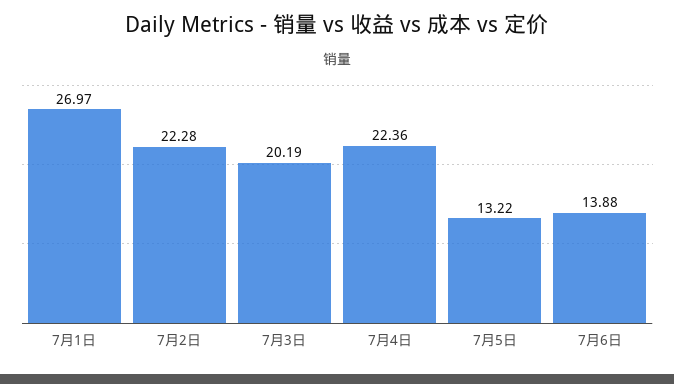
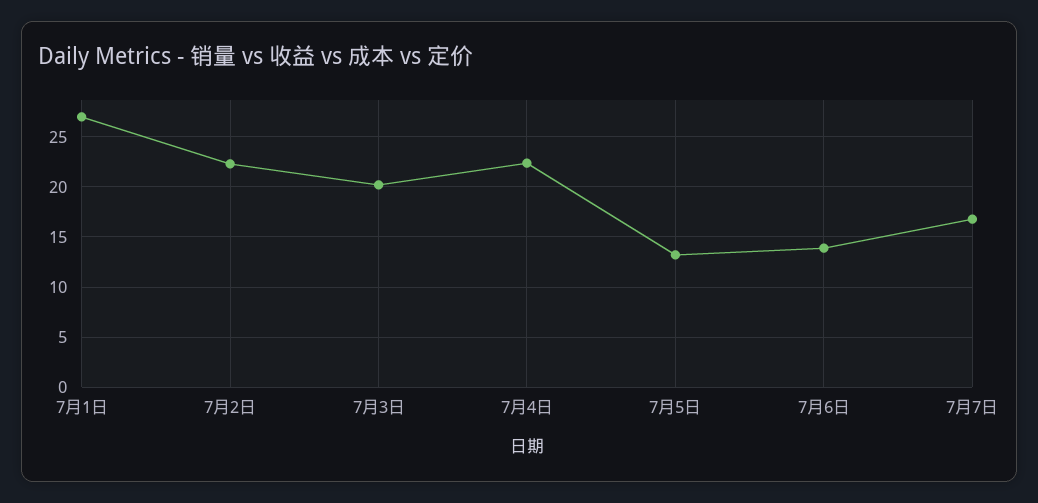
7月7日: none -> 17

